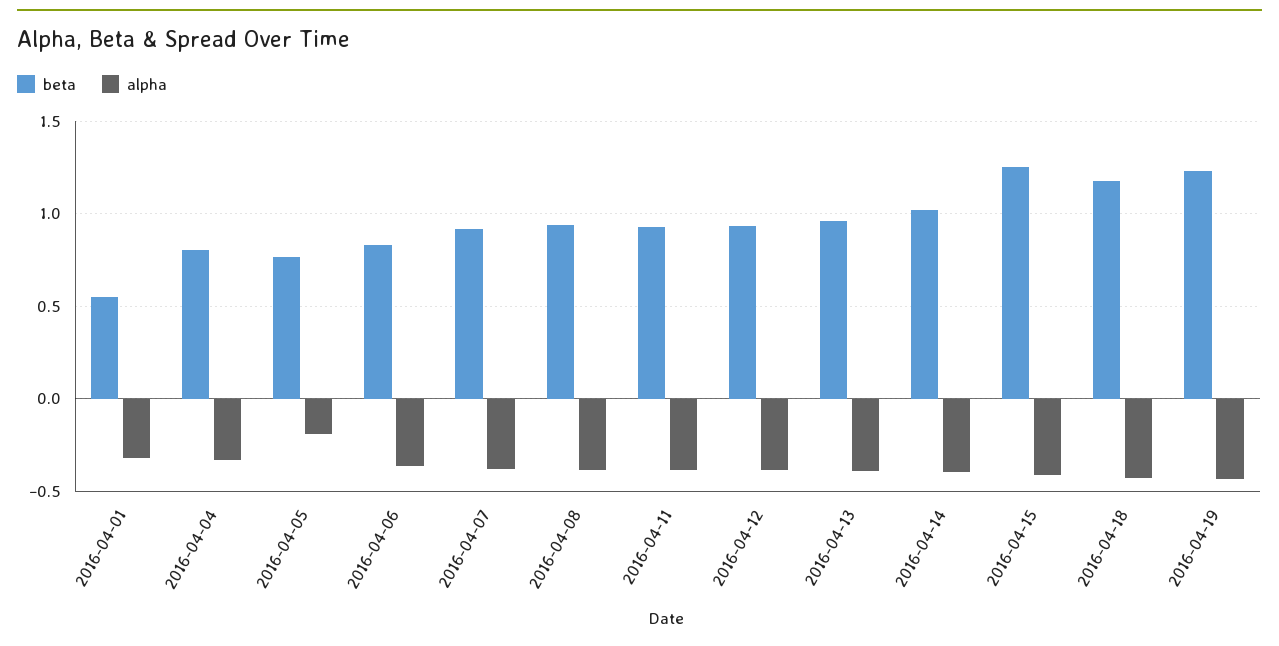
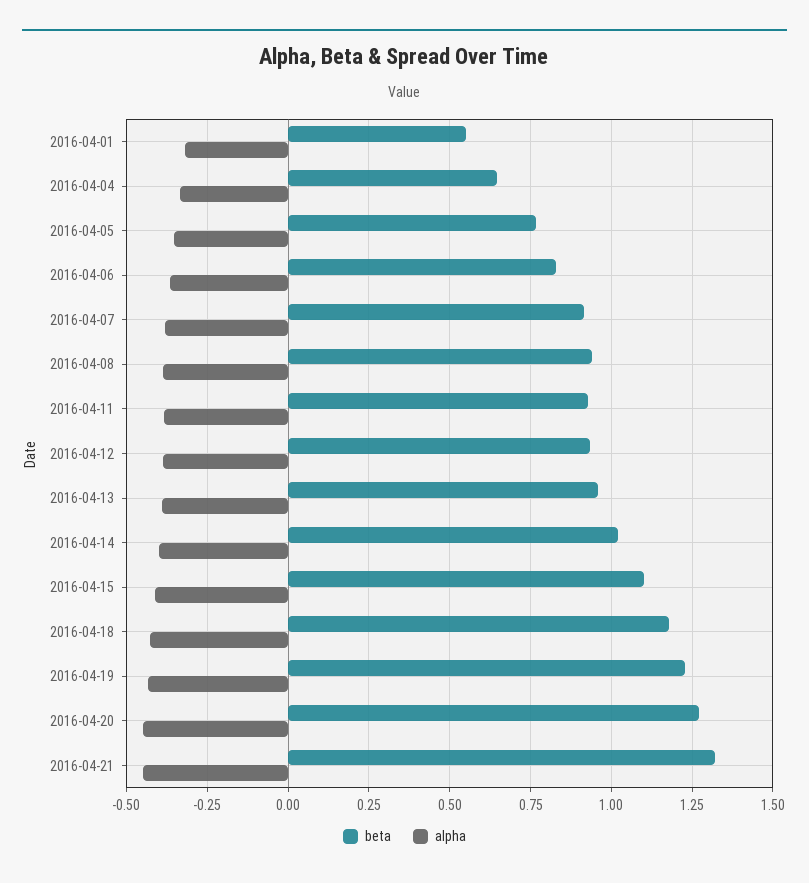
beta, 2016-04-04: 0.8 -> 0.65
alpha, 2016-04-05: -0.2 -> -0.35
beta, 2016-04-15: 1.25 -> 1.1
beta, 2016-04-20: none -> 1.275
alpha, 2016-04-20: none -> -0.45
beta, 2016-04-21: none -> 1.325
alpha, 2016-04-21: none -> -0.45

